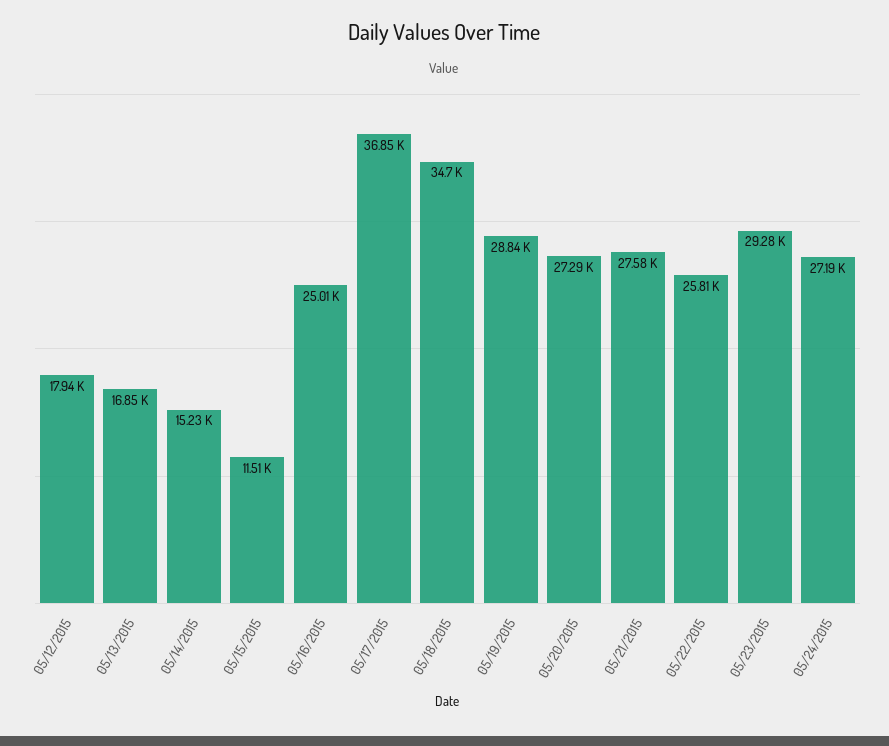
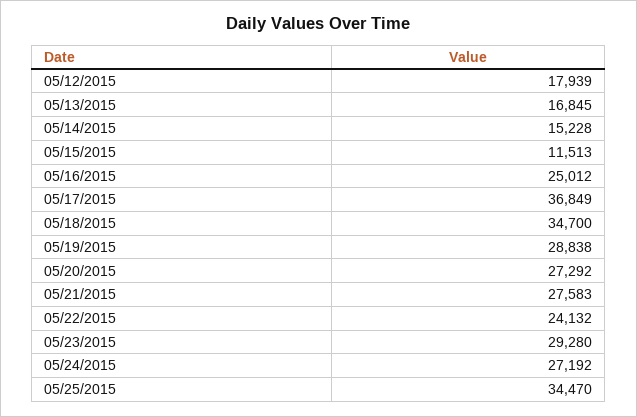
05/22/2015: 25810 -> 24132
05/25/2015: none -> 34470

